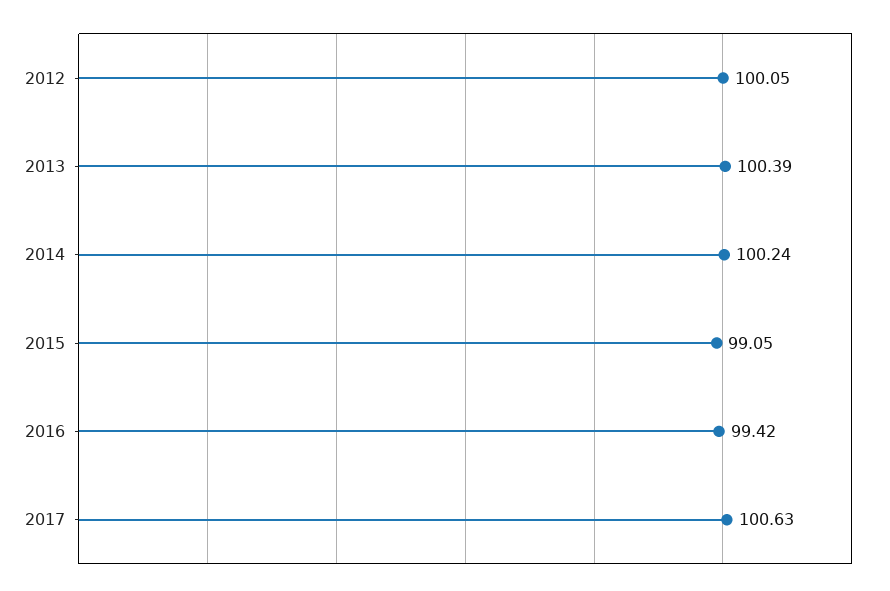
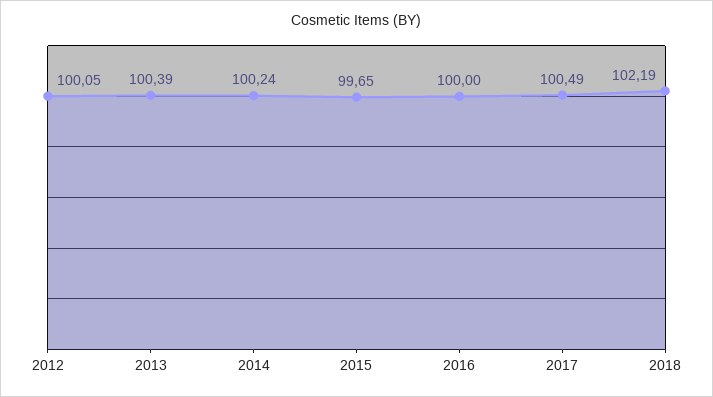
2015: 99.05 -> 99.65
2016: 99.42 -> 100
2017: 100.63 -> 100.49
2018: none -> 102.19

